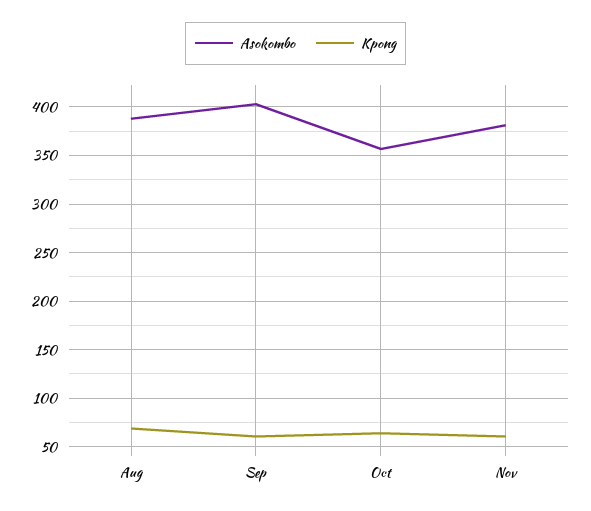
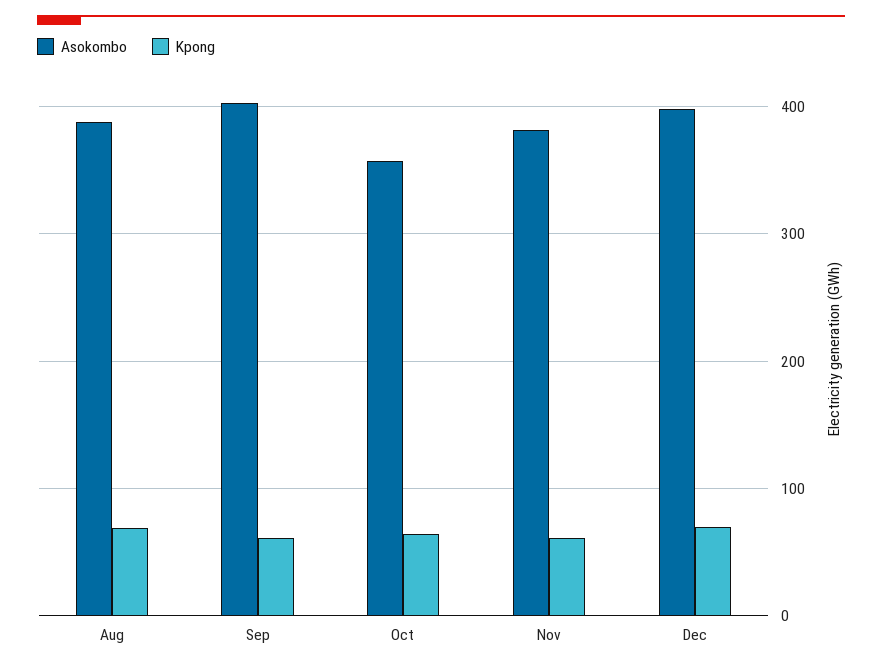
Asokombo, Dec: none -> 400
Kpong, Dec: none -> 70

